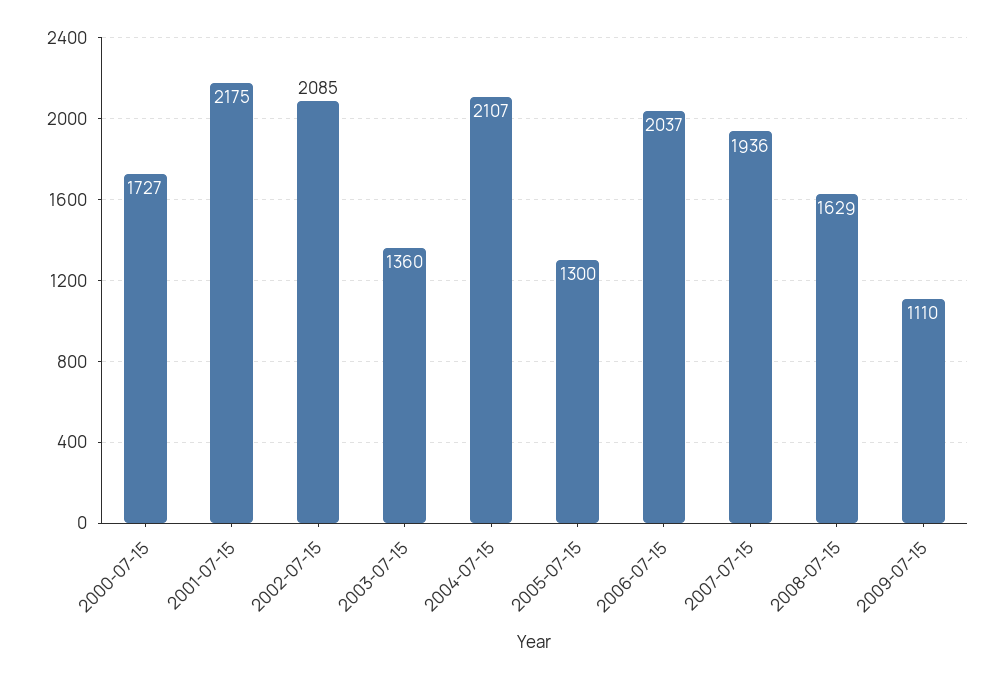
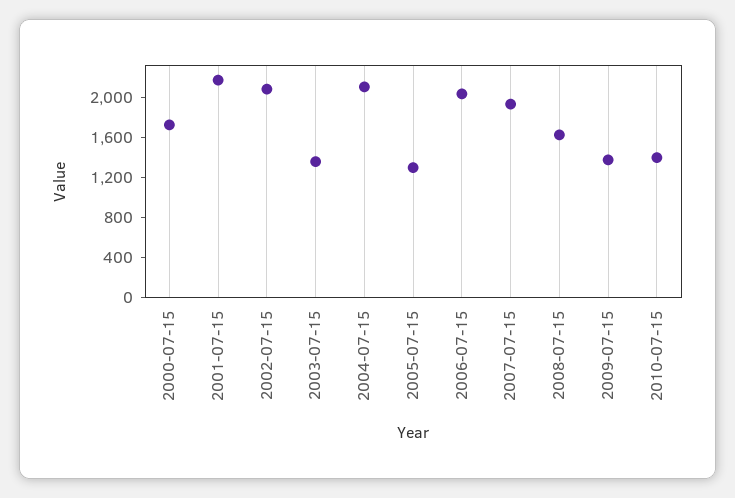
2009-07-15: 1110 -> 1400
2010-07-15: none -> 1400

